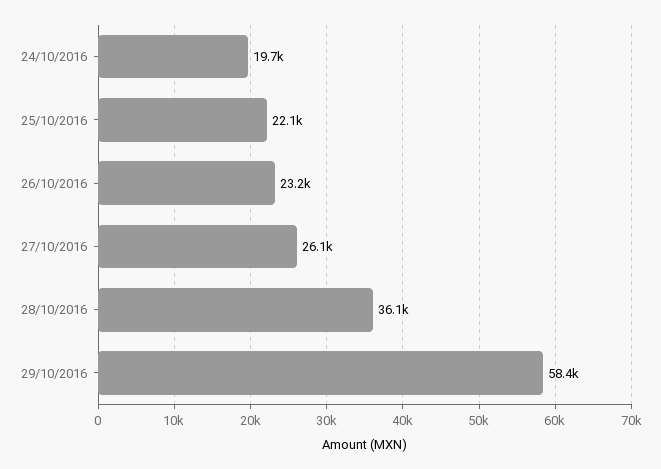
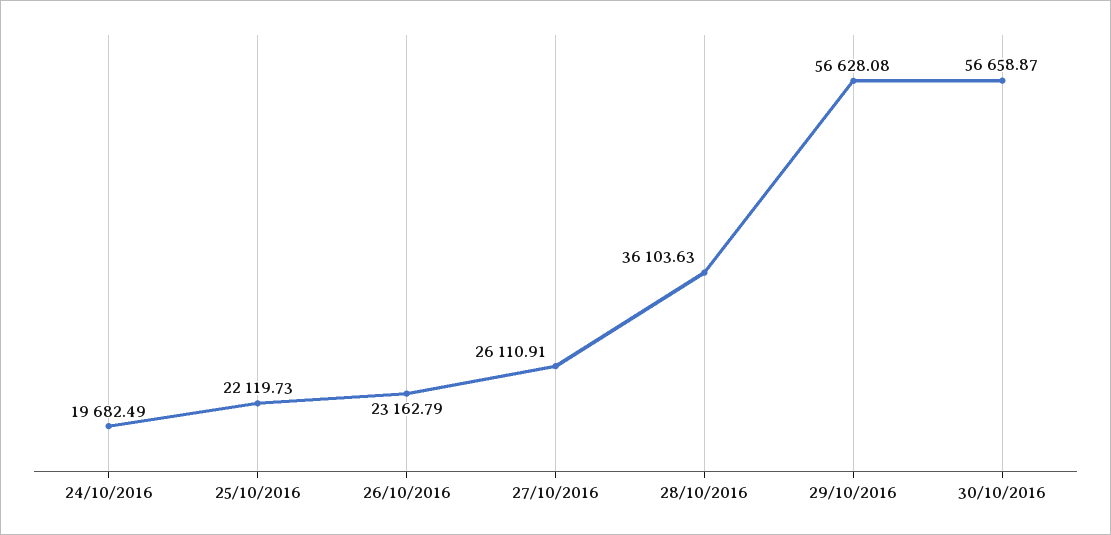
29/10/2016: 58400 -> 56628.08
30/10/2016: none -> 56658.87

